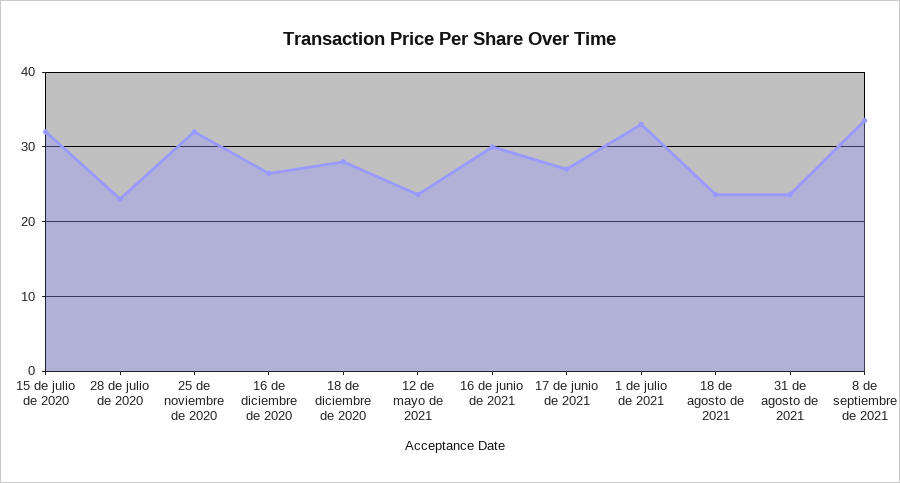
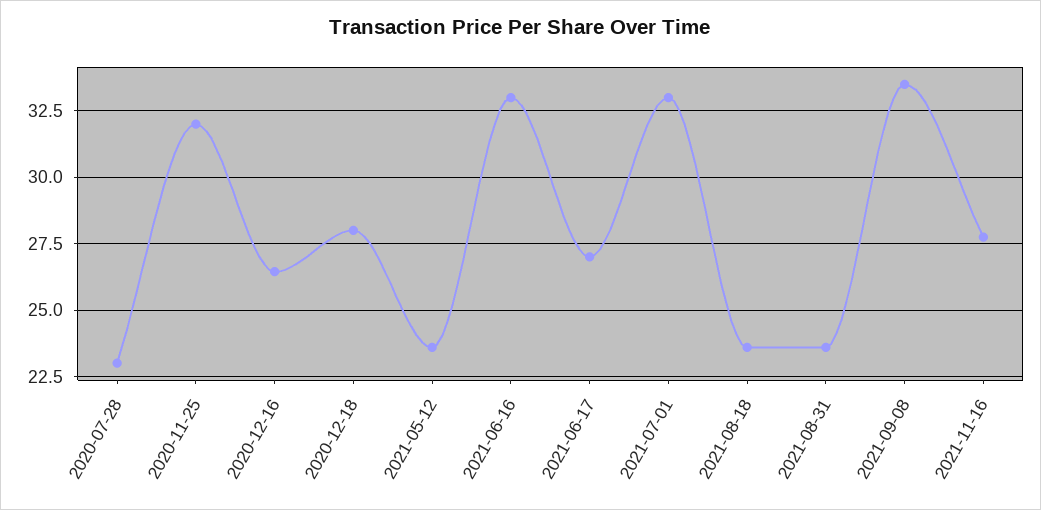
15 de julio de 2020: 32 -> none
16 de junio de 2021: 30 -> 33
2021-11-16: none -> 27.75

